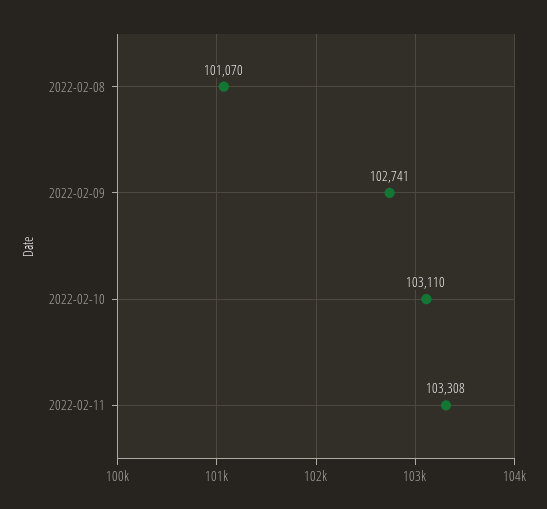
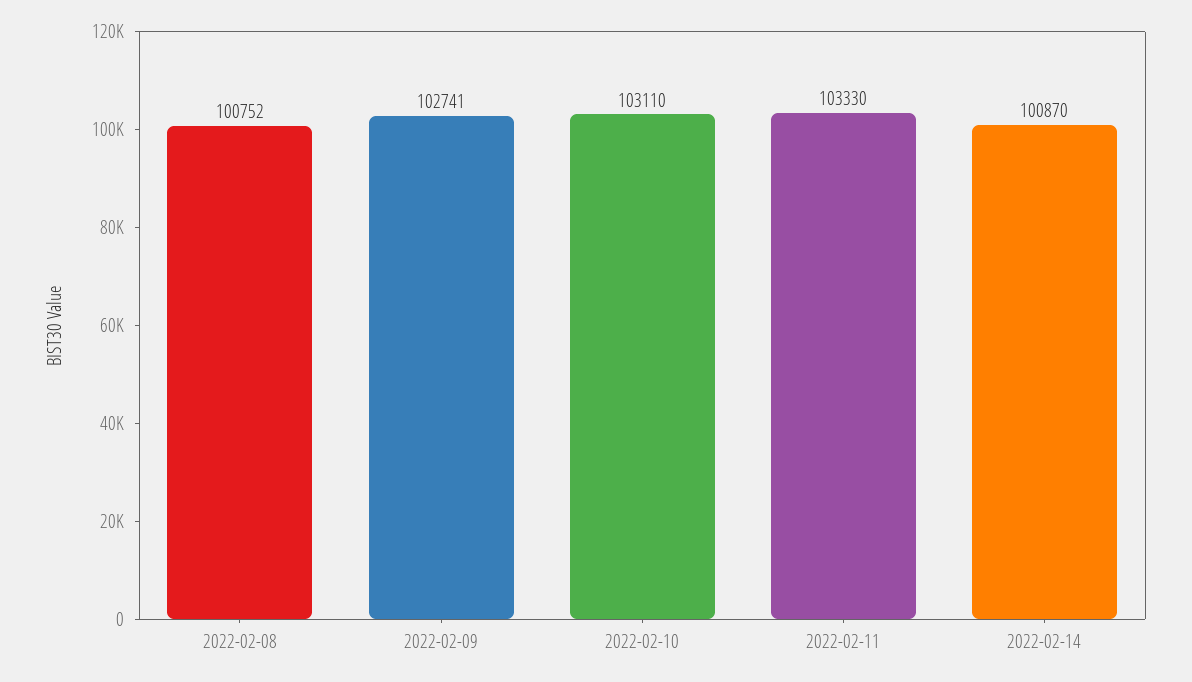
2022-02-08: 101070 -> 100752
2022-02-11: 103308 -> 103330
2022-02-14: none -> 100870

